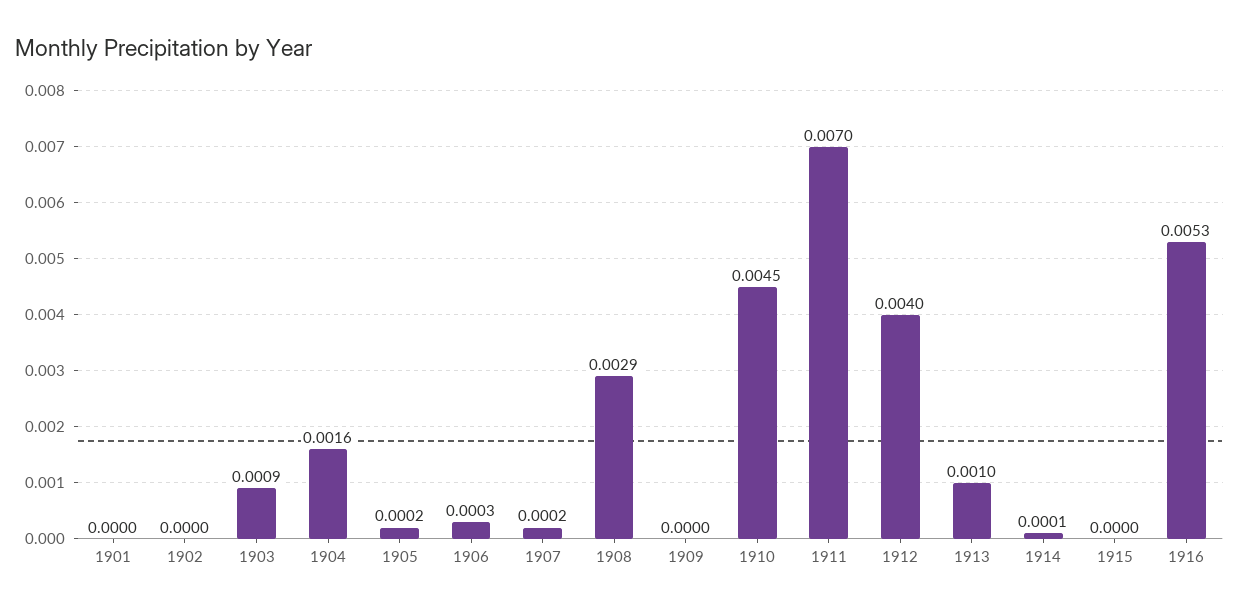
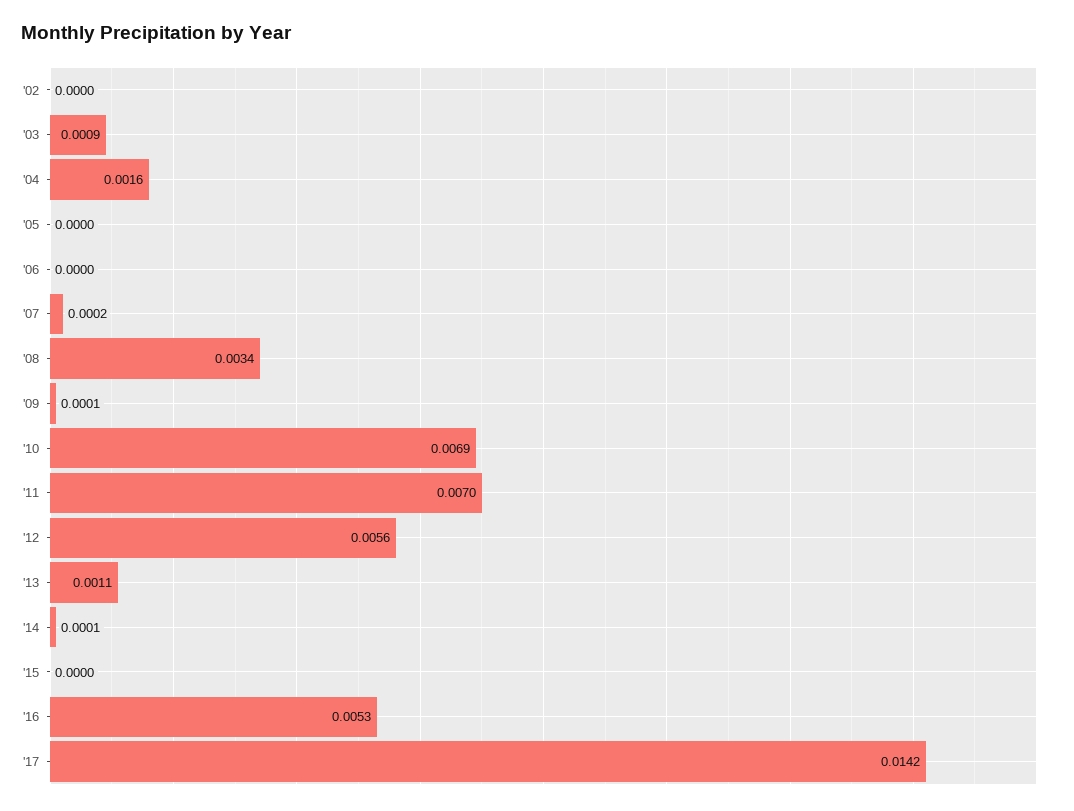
1901: 0 -> none
1905: 0.0002 -> 0
1906: 0.0003 -> 0
1908: 0.0029 -> 0.0034
1909: 0 -> 0.0001
1910: 0.0045 -> 0.0069
1912: 0.004 -> 0.0056
1913: 0.001 -> 0.0011
'17: none -> 0.0142

